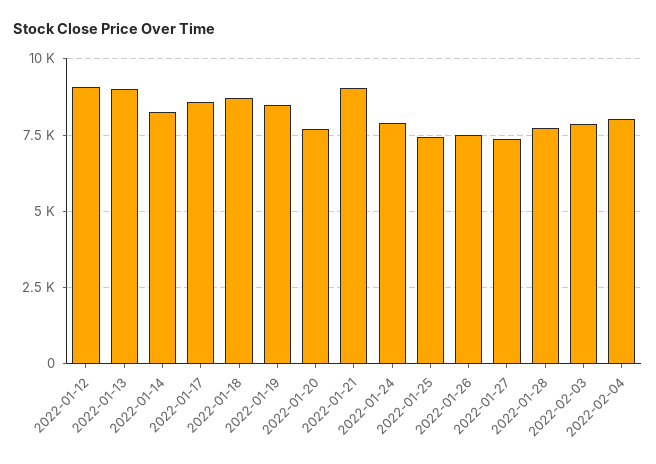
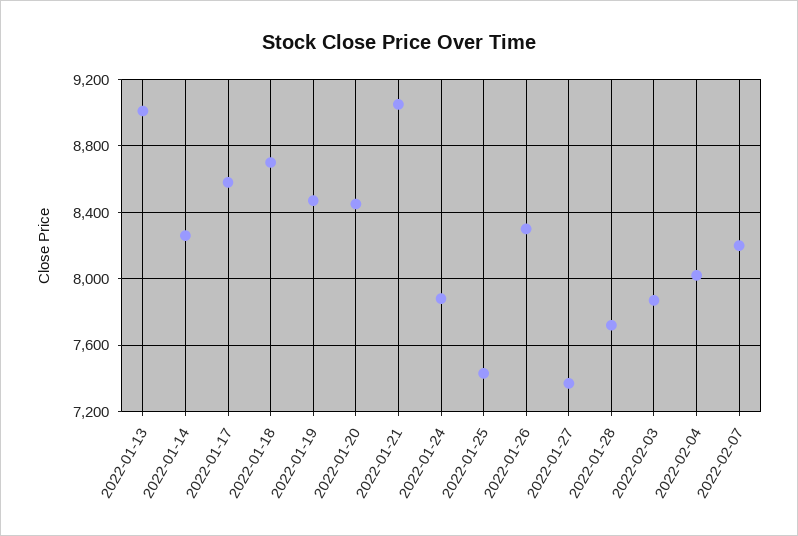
2022-01-12: 9000 -> none
2022-01-20: 7750 -> 8450
2022-01-26: 7500 -> 8300
2022-02-07: none -> 8200

